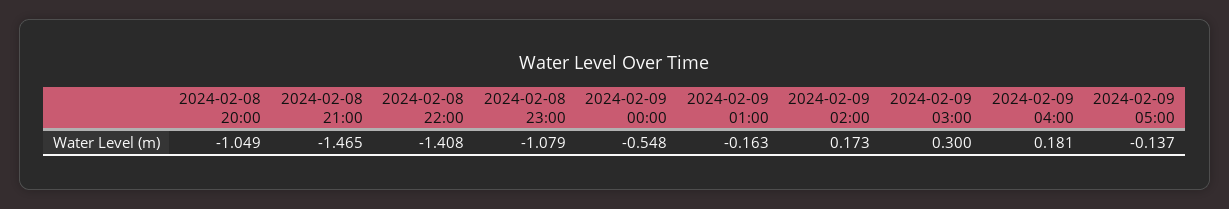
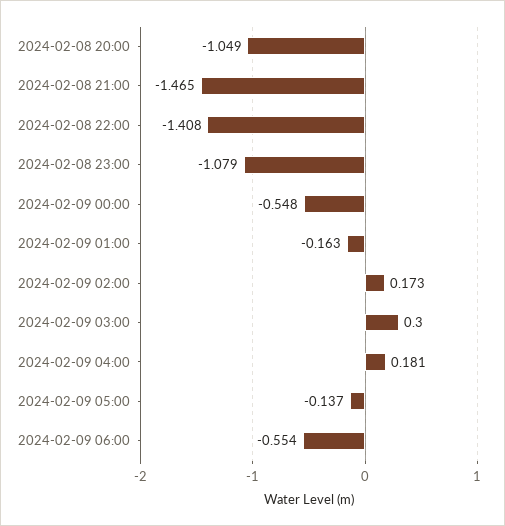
2024-02-09 06:00: none -> -0.554

